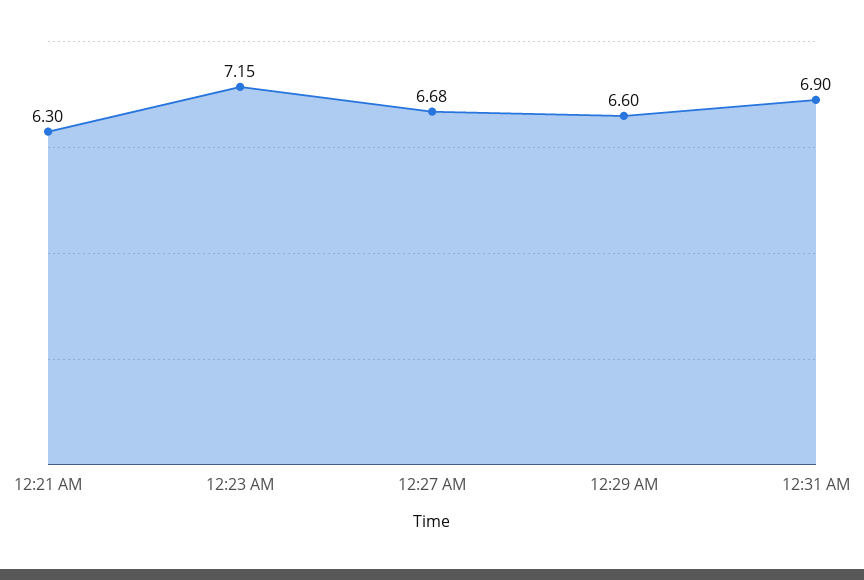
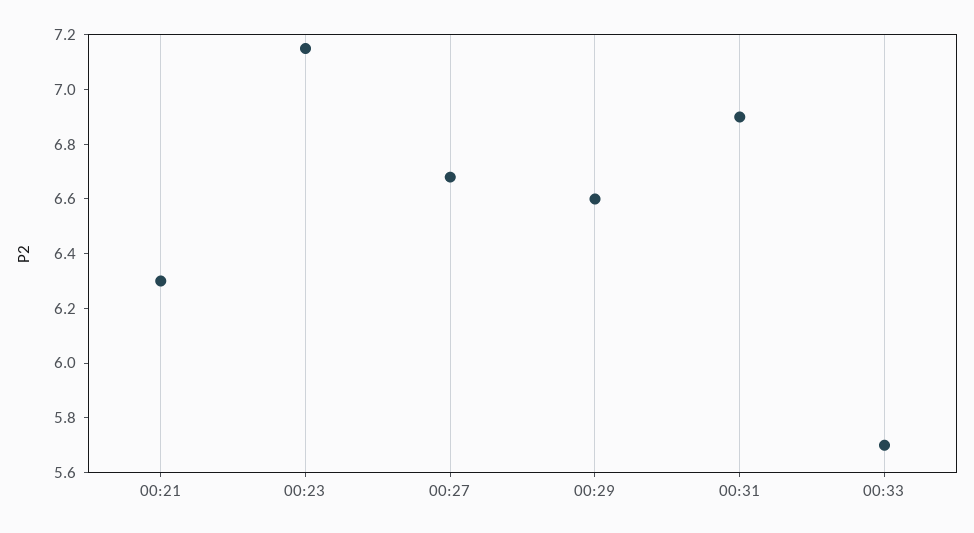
00:33: none -> 5.7

